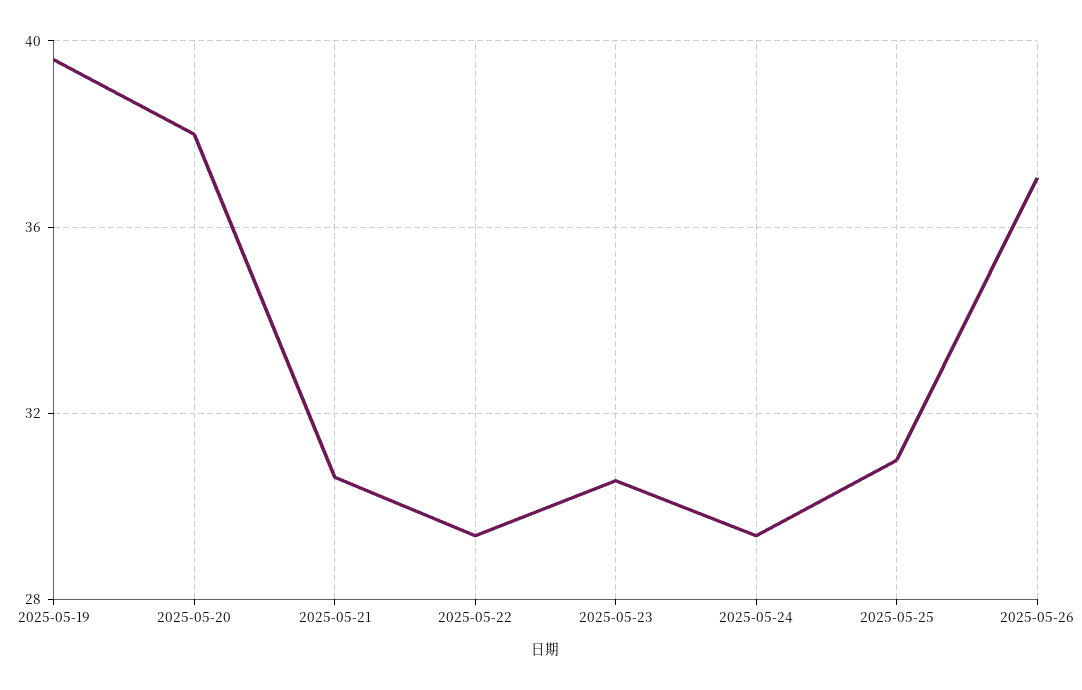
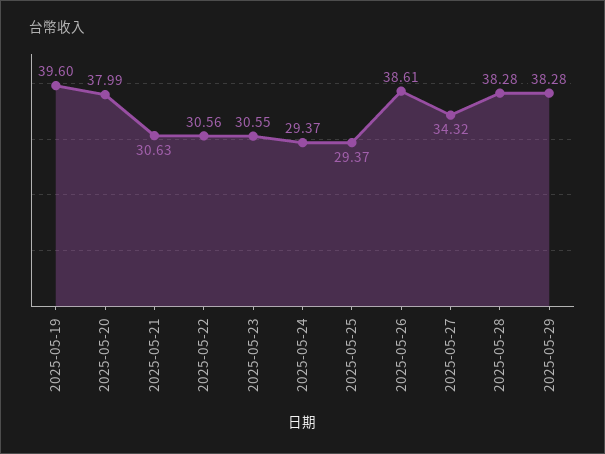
2025-05-22: 29.5 -> 30.56
2025-05-25: 31 -> 29.37
2025-05-26: 37 -> 38.61
2025-05-27: none -> 34.32
2025-05-28: none -> 38.28
2025-05-29: none -> 38.28

